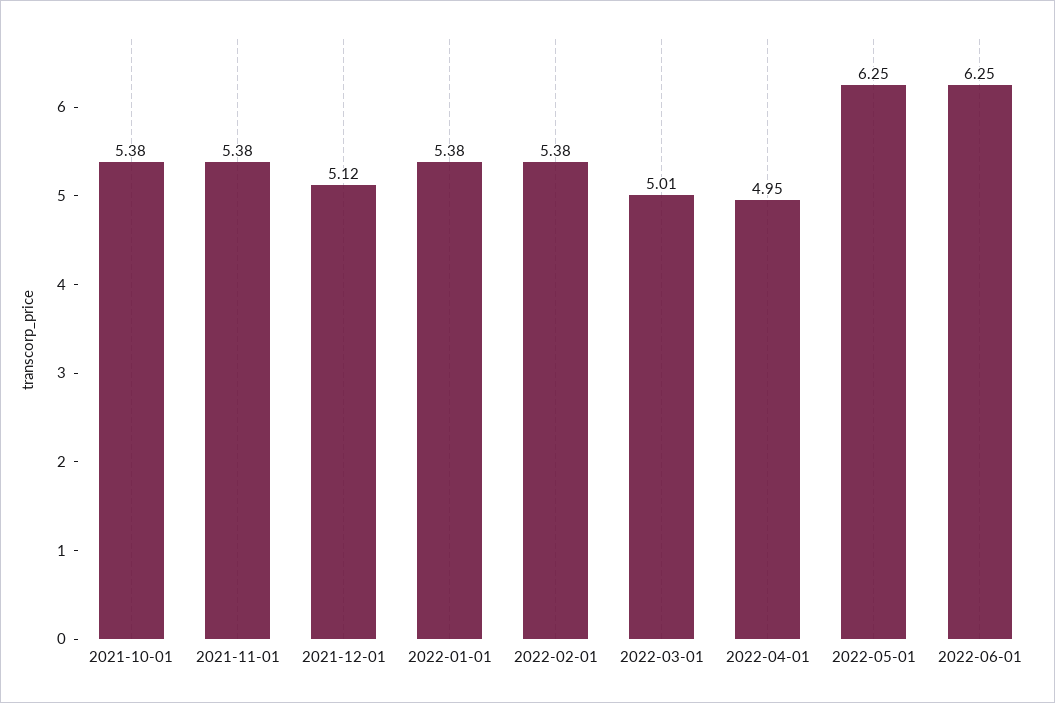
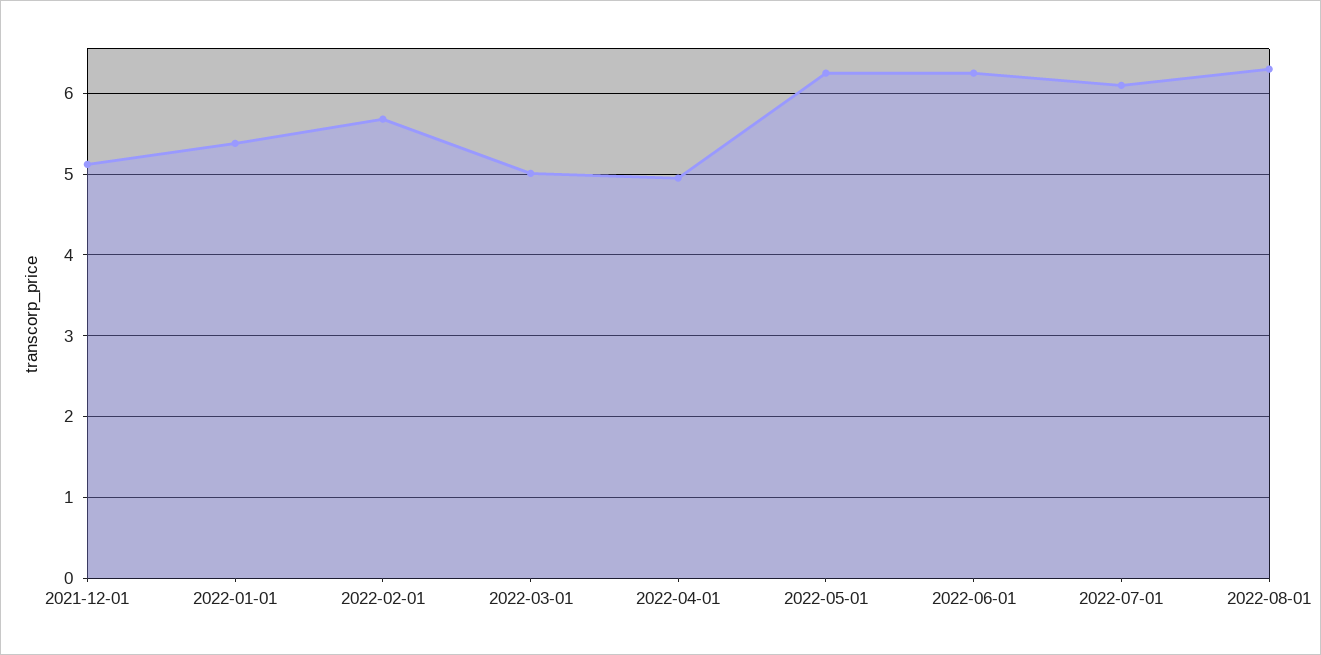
2021-10-01: 5.38 -> none
2021-11-01: 5.38 -> none
2022-02-01: 5.38 -> 5.7
2022-07-01: none -> 6.1
2022-08-01: none -> 6.3

